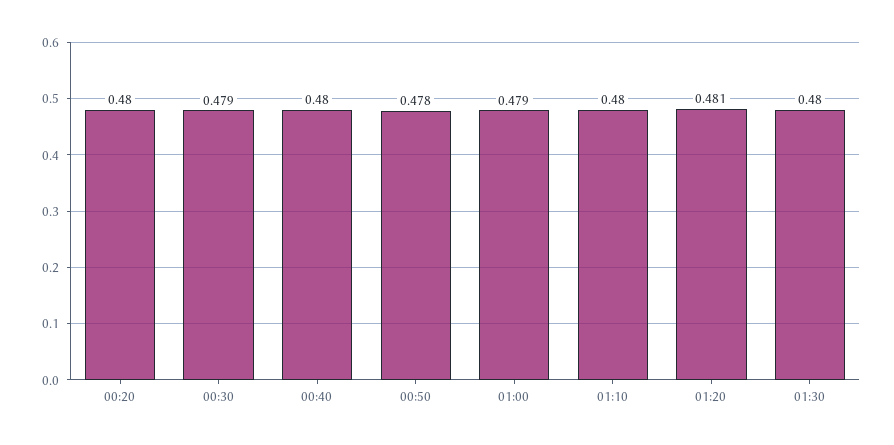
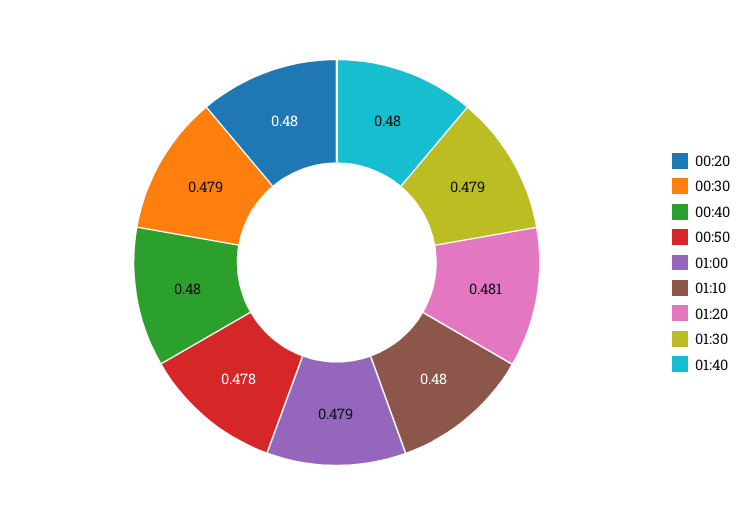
01:30: 0.48 -> 0.479
01:40: none -> 0.48

